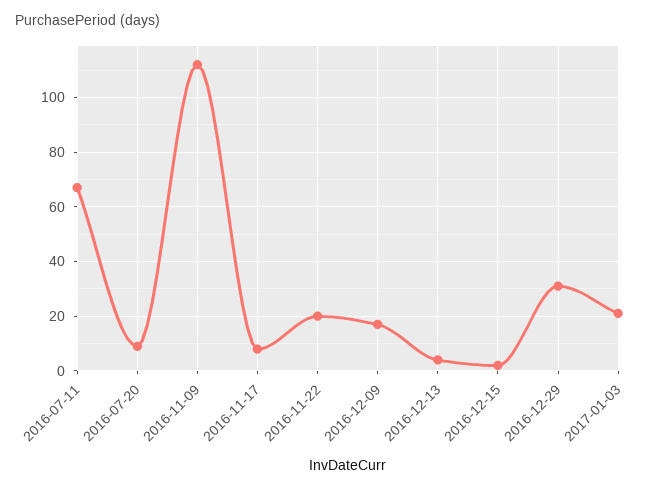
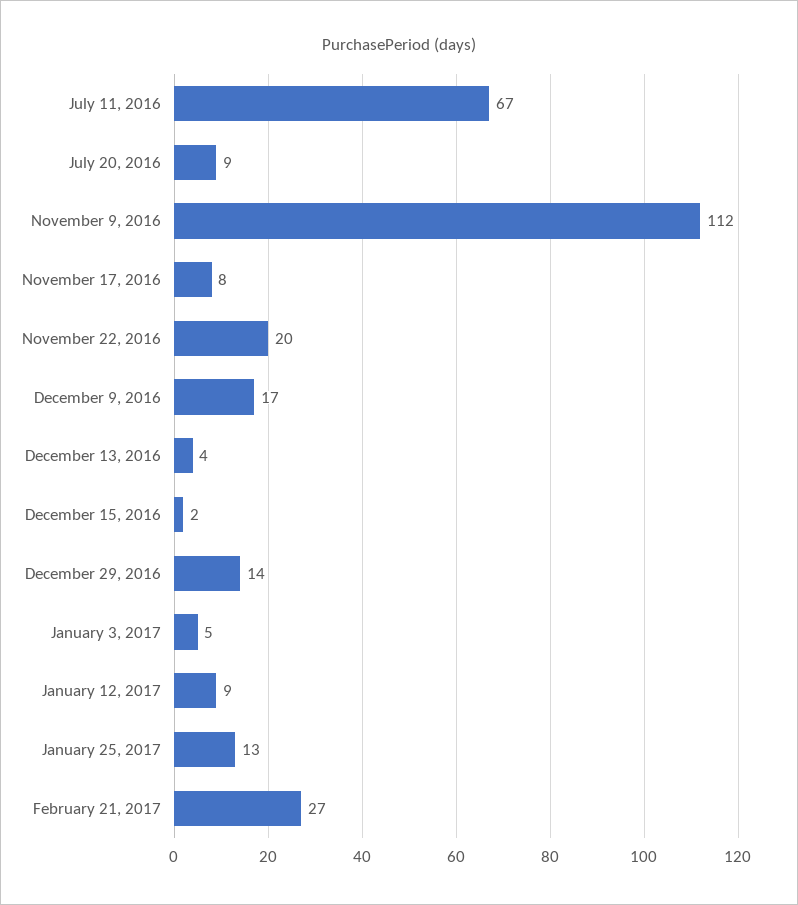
2016-12-29: 30 -> 14
2017-01-03: 20 -> 5
January 12, 2017: none -> 9
January 25, 2017: none -> 13
February 21, 2017: none -> 27

